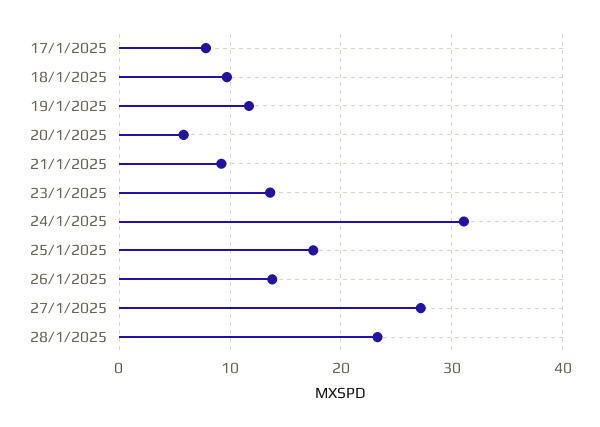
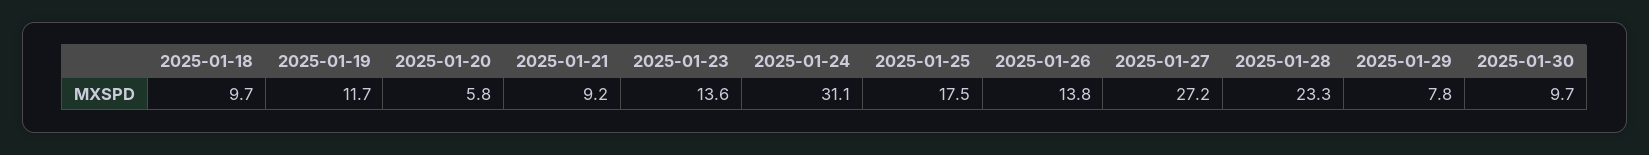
17/1/2025: 8 -> none
2025-01-29: none -> 7.8
2025-01-30: none -> 9.7

